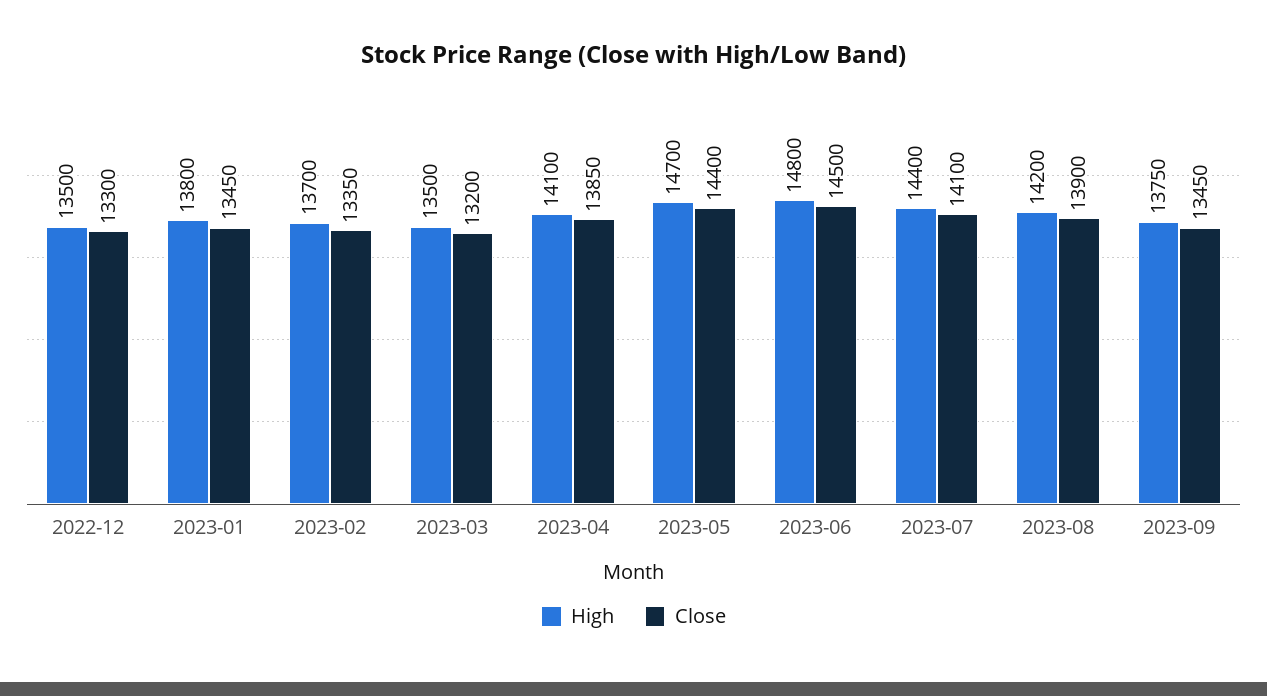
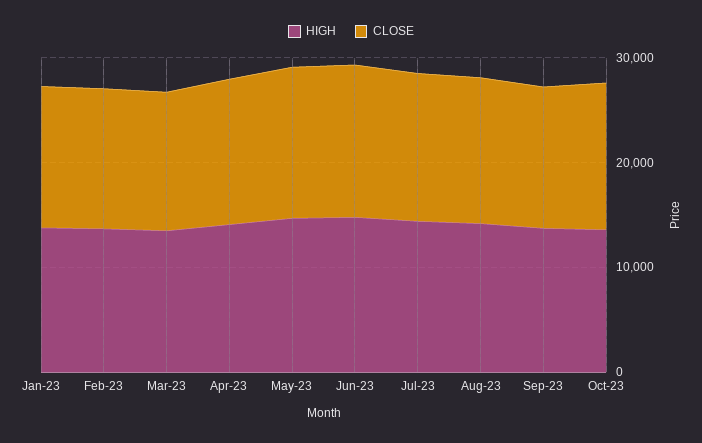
High, 2022-12: 13500 -> none
Close, 2022-12: 13300 -> none
High, Oct-23: none -> 14000
Close, Oct-23: none -> 14000

